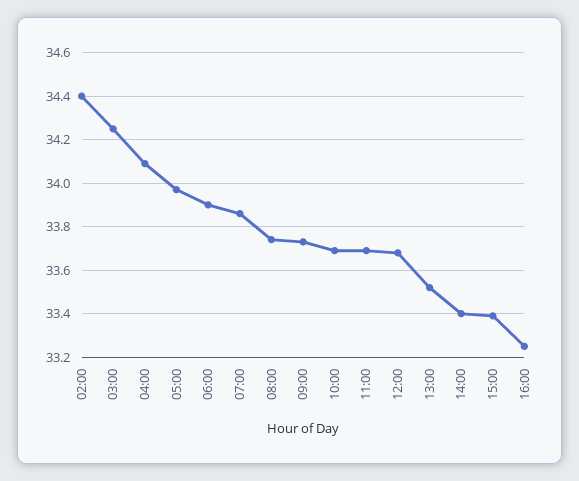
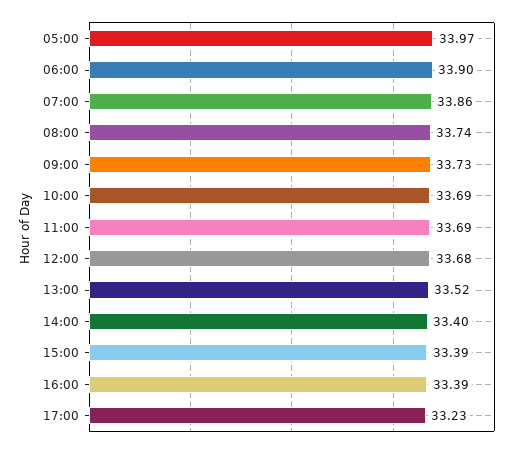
02:00: 34.4 -> none
03:00: 34.25 -> none
04:00: 34.1 -> none
16:00: 33.25 -> 33.39
17:00: none -> 33.23

